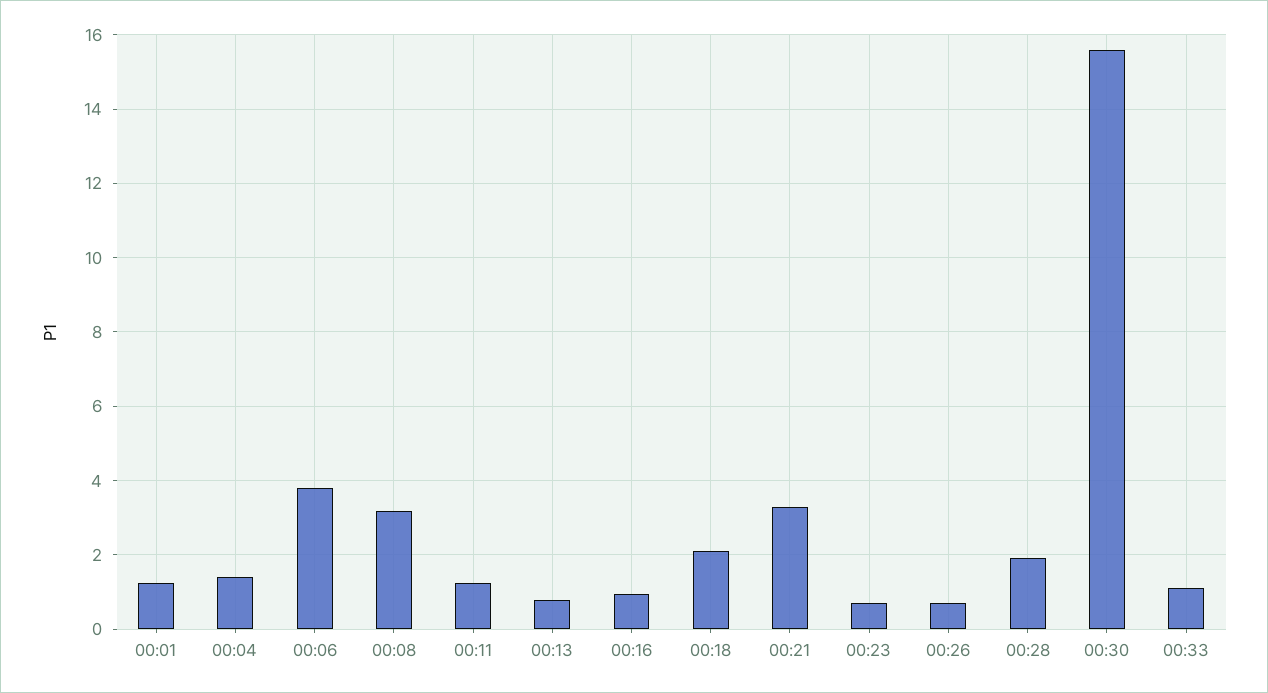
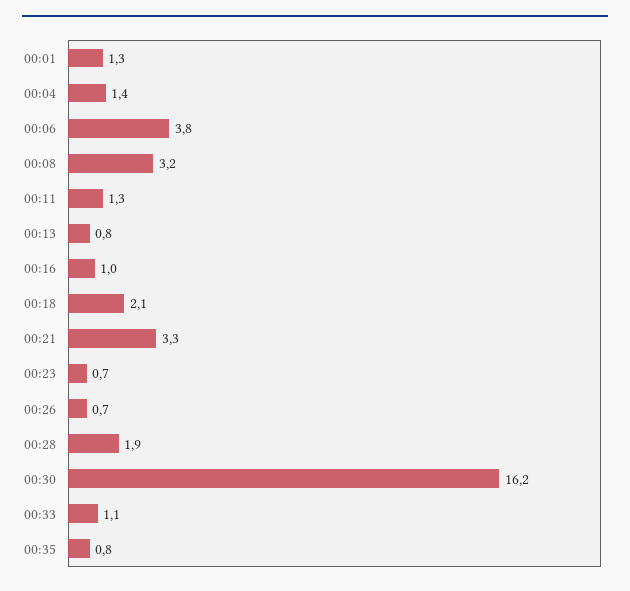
00:30: 15.6 -> 16.2
00:35: none -> 0.8

